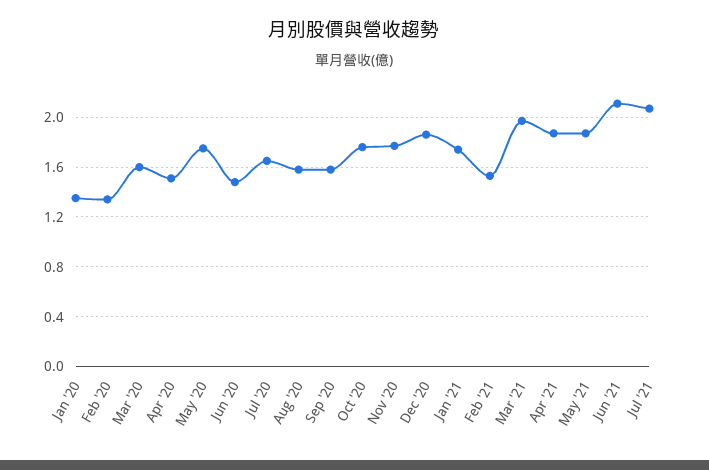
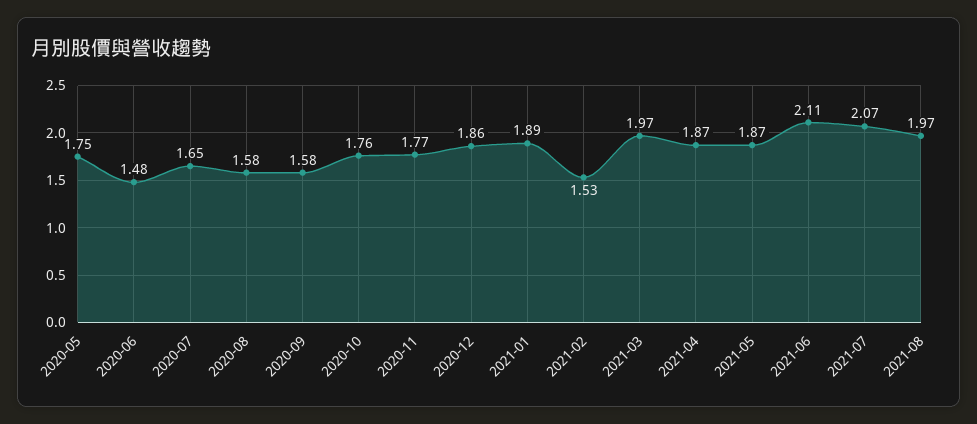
Jan '20: 1.35 -> none
Feb '20: 1.35 -> none
Mar '20: 1.6 -> none
Apr '20: 1.5 -> none
Jan '21: 1.75 -> 1.89
2021-08: none -> 1.97

